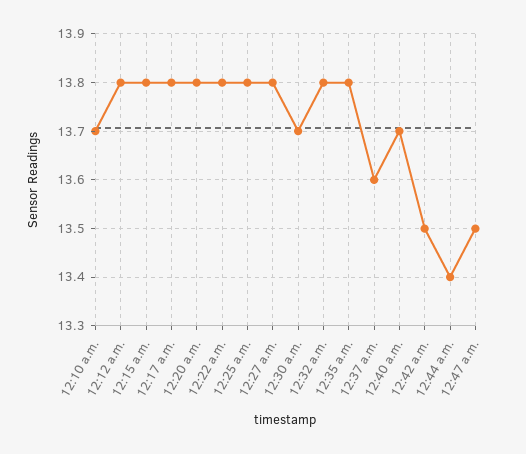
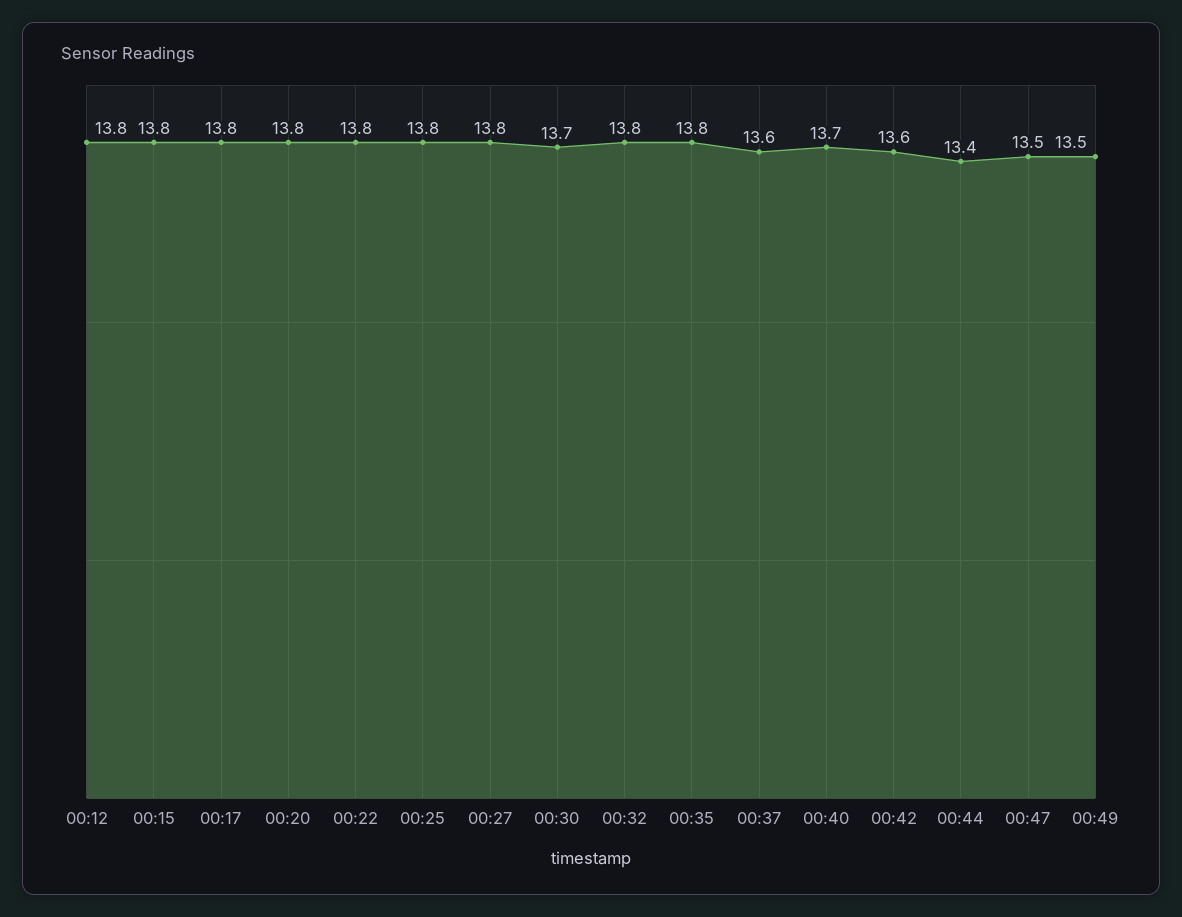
12:10 a.m.: 13.7 -> none
12:42 a.m.: 13.5 -> 13.6
00:49: none -> 13.5

